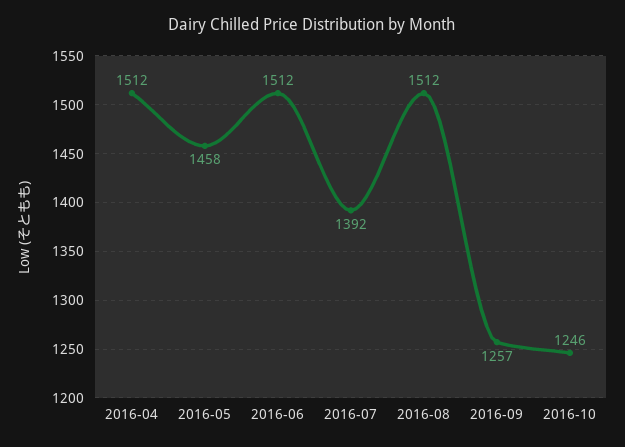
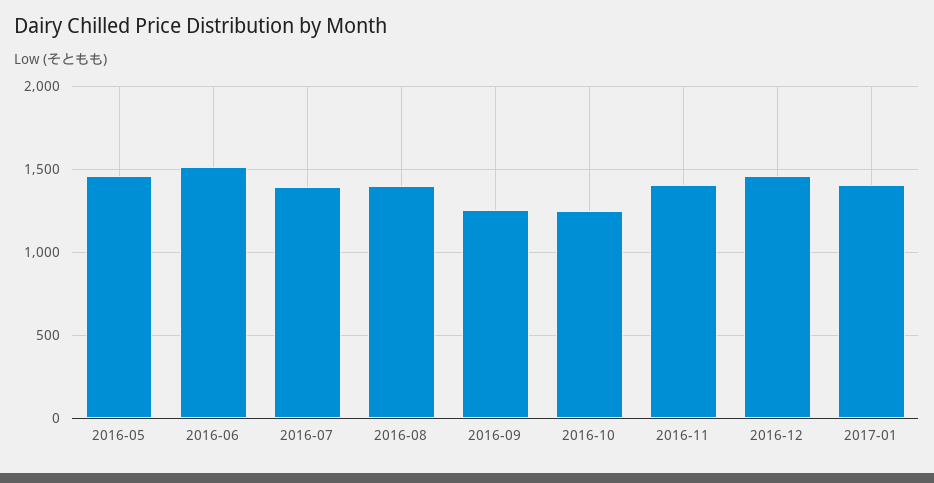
2016-04: 1512 -> none
2016-08: 1512 -> 1400
2016-11: none -> 1400
2016-12: none -> 1450
2017-01: none -> 1400

